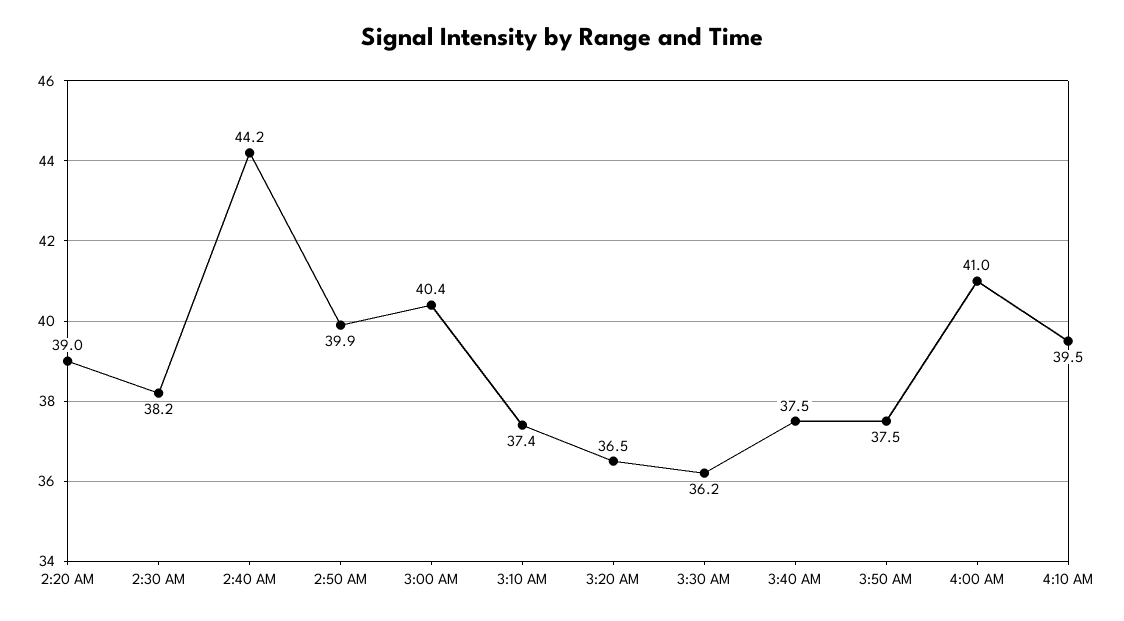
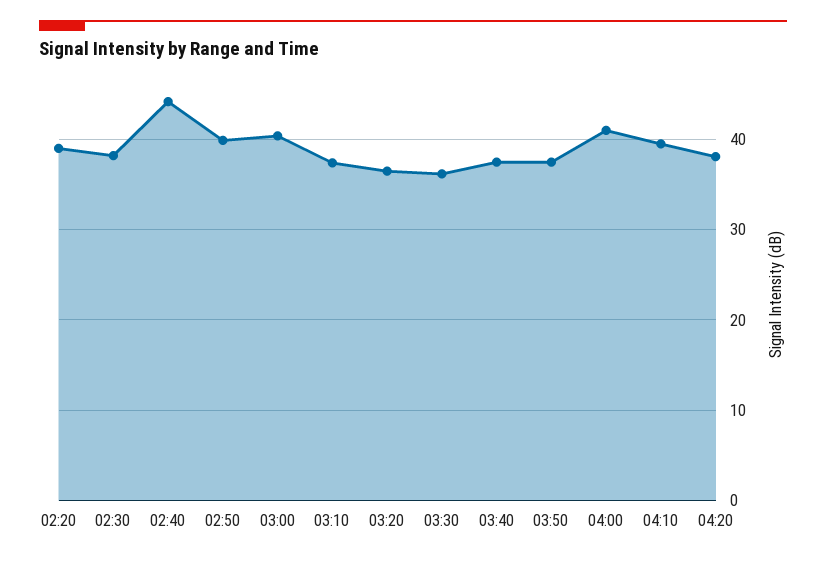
04:20: none -> 38

